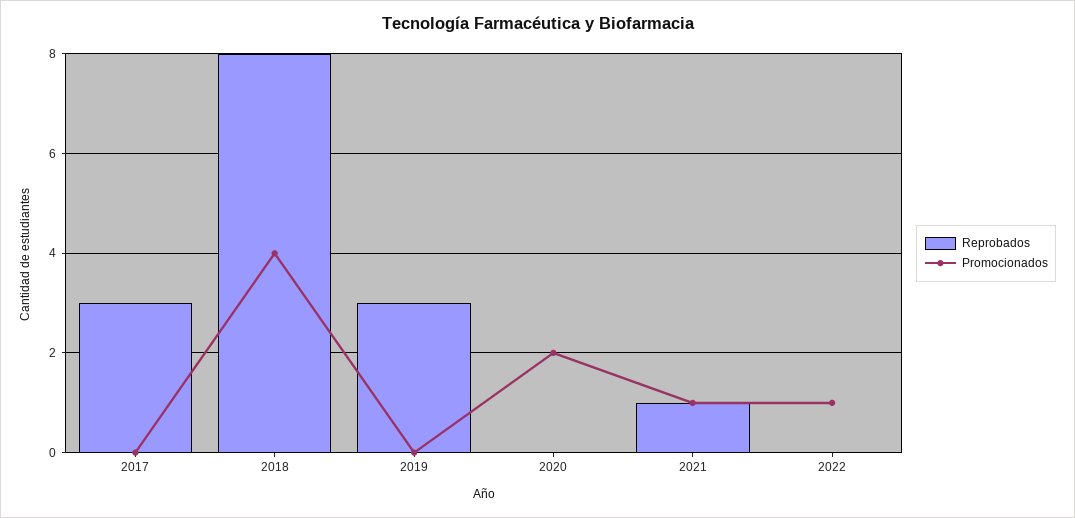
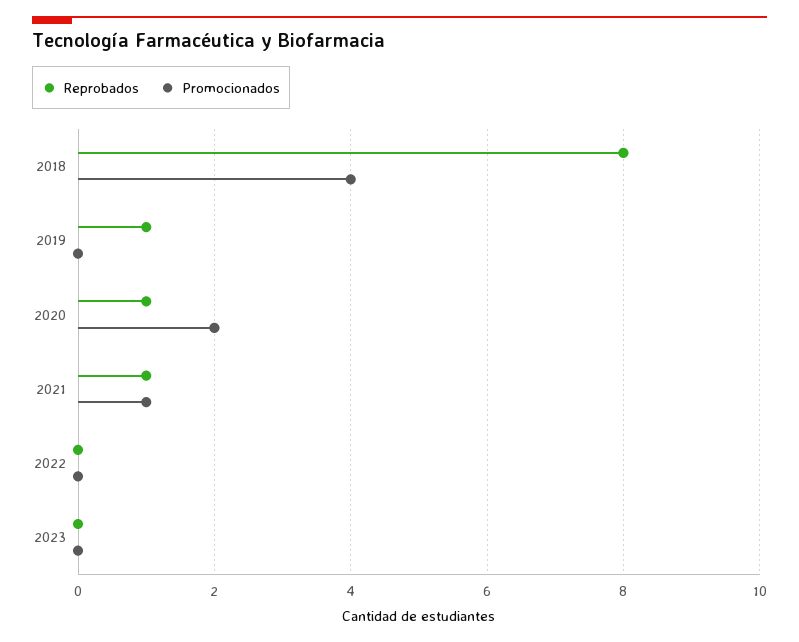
Reprobados, 2017: 3 -> none
Promocionados, 2017: 0 -> none
Reprobados, 2019: 3 -> 1
Reprobados, 2020: 0 -> 1
Promocionados, 2022: 1 -> 0
Reprobados, 2023: none -> 0
Promocionados, 2023: none -> 0

